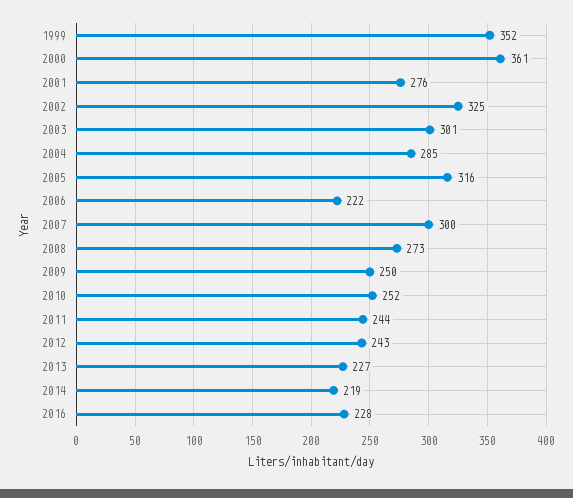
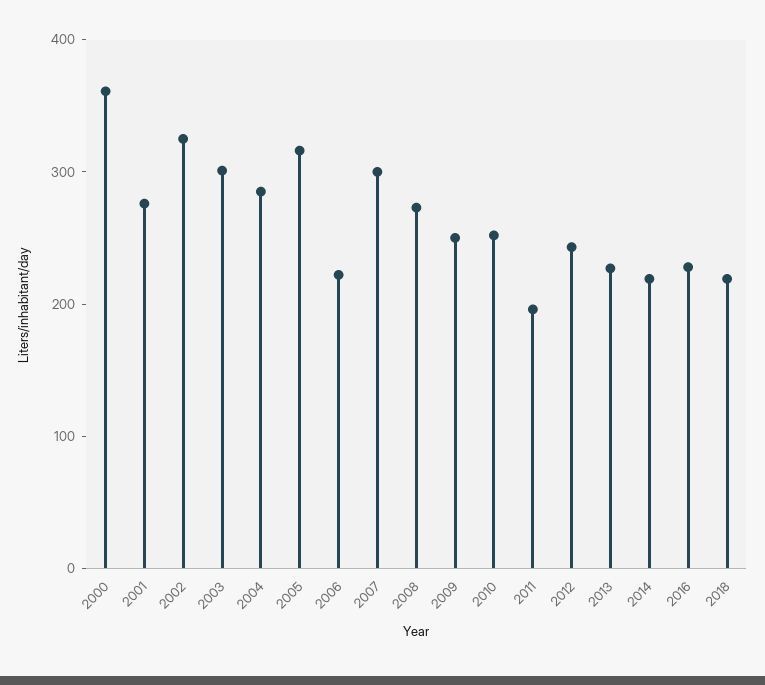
1999: 352 -> none
2011: 244 -> 200
2018: none -> 220

